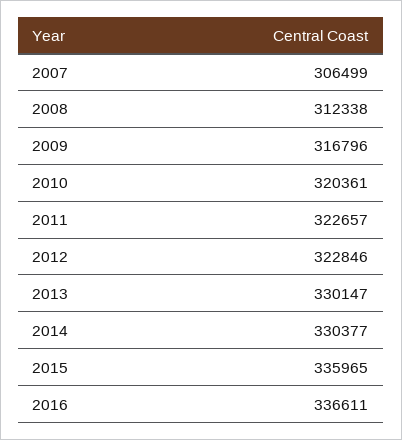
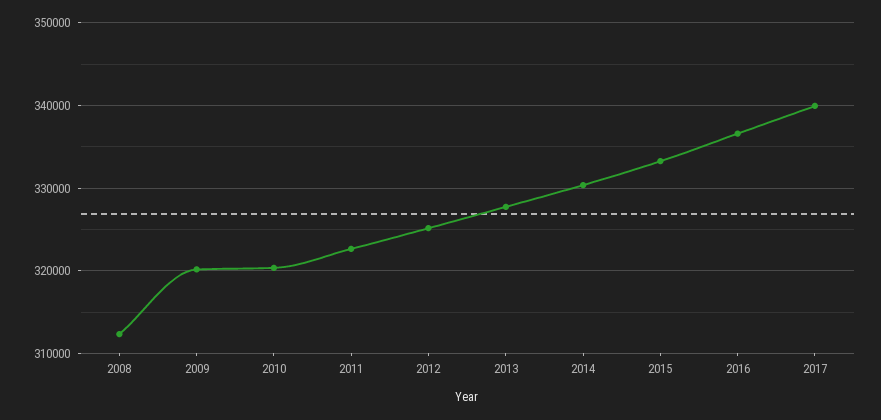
2007: 306499 -> none
2009: 316796 -> 320000
2012: 322846 -> 325000
2013: 330147 -> 328000
2015: 335965 -> 333000
2017: none -> 340000

